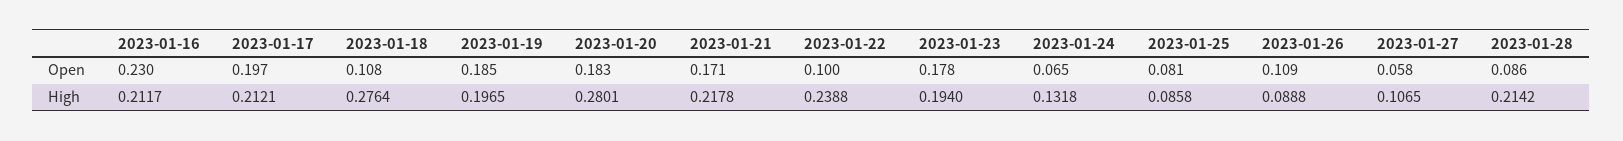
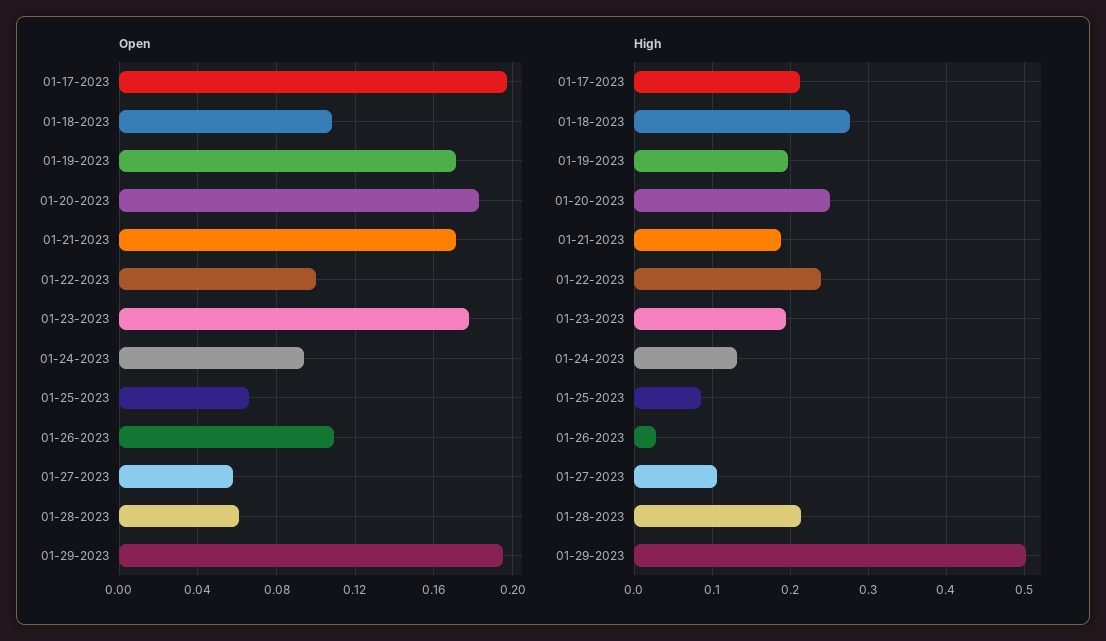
Open, 2023-01-16: 0.23 -> none
Open, 2023-01-19: 0.185 -> 0.17
Open, 2023-01-24: 0.065 -> 0.095
Open, 2023-01-25: 0.081 -> 0.065
Open, 2023-01-28: 0.086 -> 0.06
High, 2023-01-16: 0.2117 -> none
High, 2023-01-20: 0.2801 -> 0.25
High, 2023-01-21: 0.2178 -> 0.19
High, 2023-01-26: 0.0888 -> 0.03
Open, 01-29-2023: none -> 0.195
High, 01-29-2023: none -> 0.5

